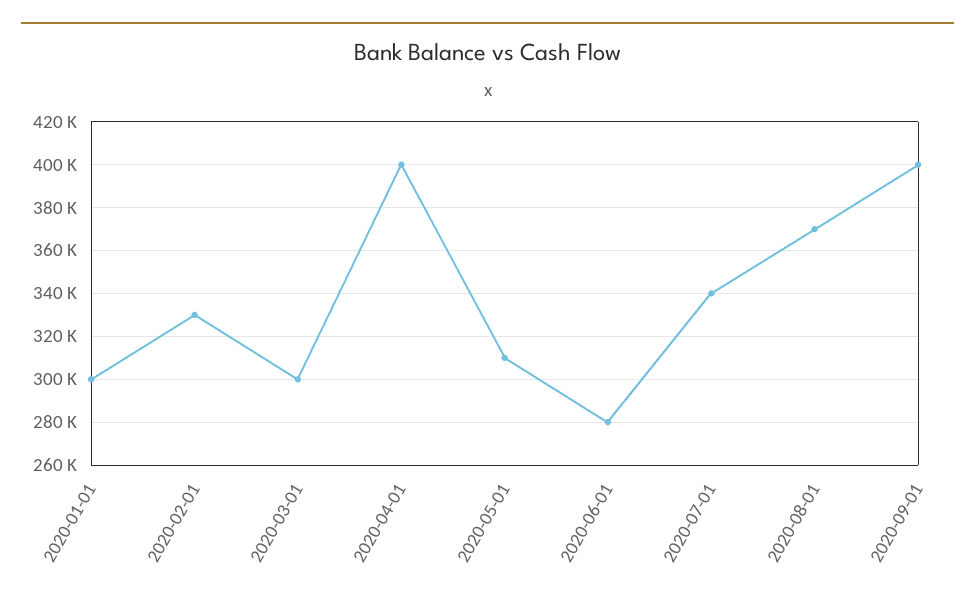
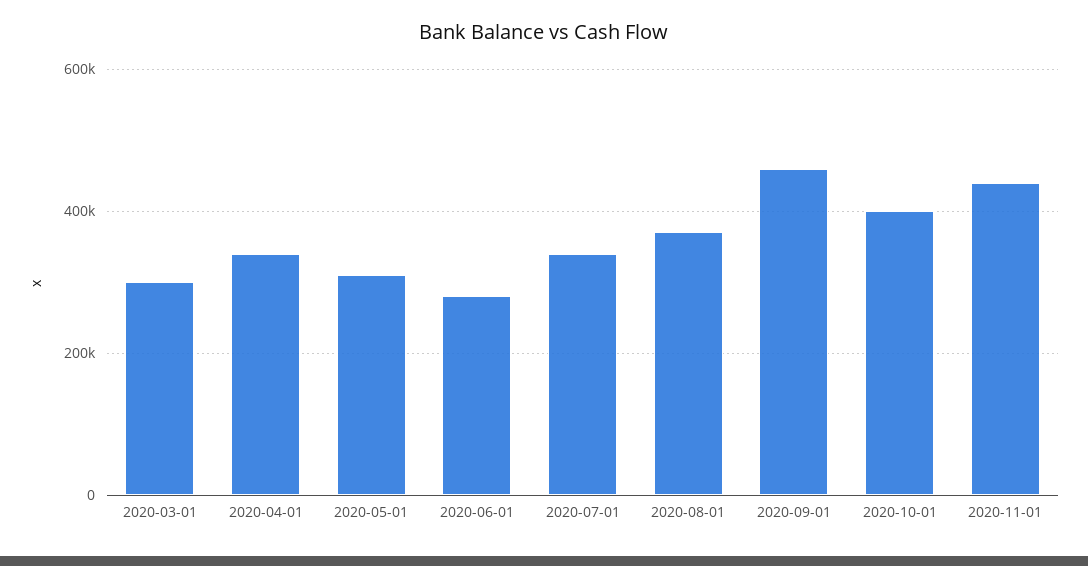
2020-01-01: 300000 -> none
2020-02-01: 330000 -> none
2020-04-01: 400000 -> 340000
2020-09-01: 400000 -> 460000
2020-10-01: none -> 400000
2020-11-01: none -> 440000

